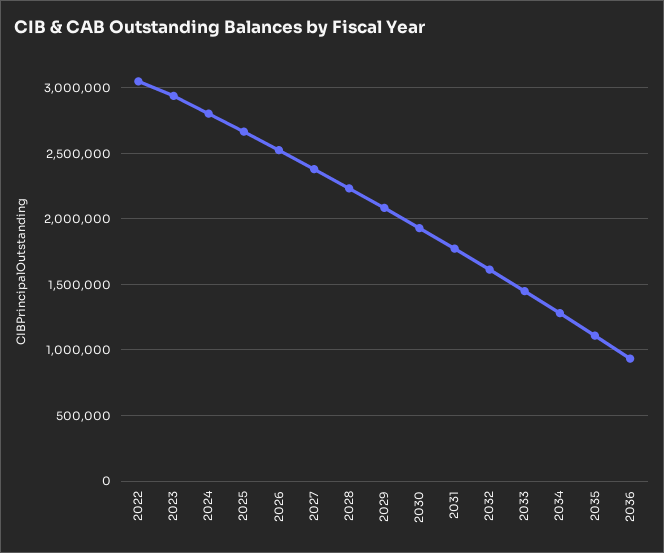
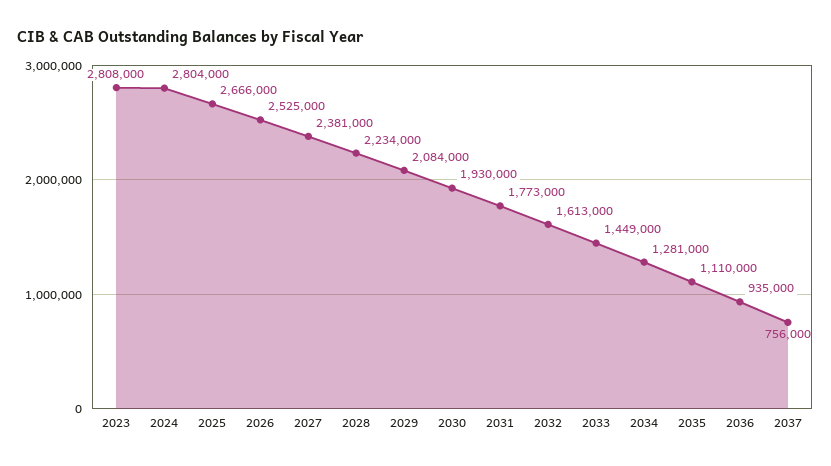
2022: 3050000 -> none
2023: 2950000 -> 2808000
2037: none -> 756000

